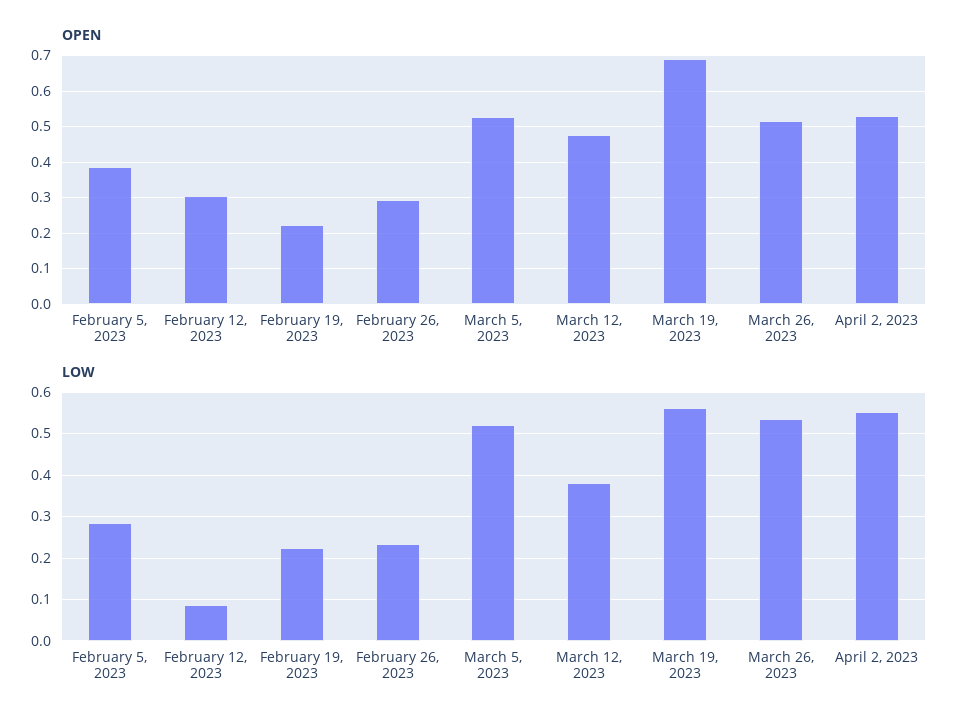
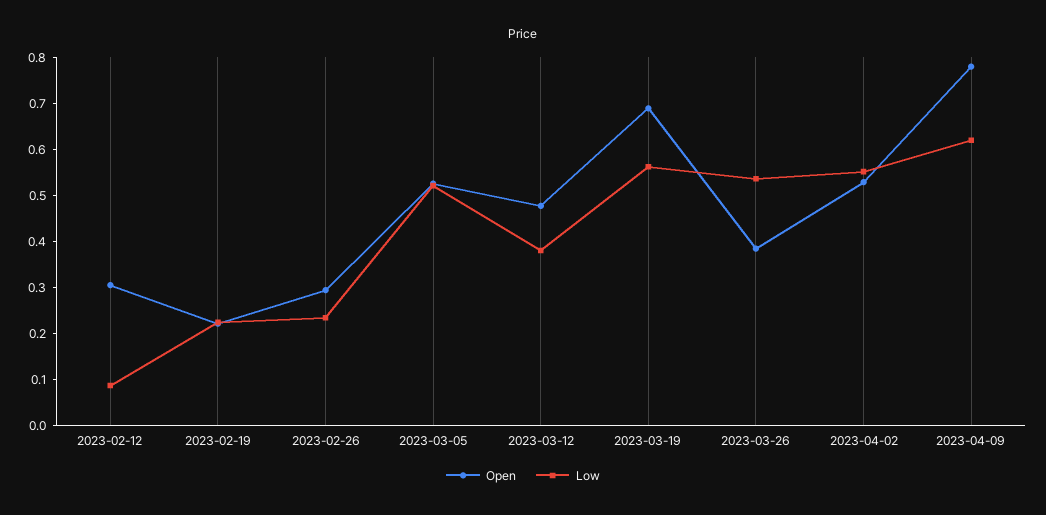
OPEN, February 5, 2023: 0.38 -> none
OPEN, March 26, 2023: 0.52 -> 0.38
LOW, February 5, 2023: 0.28 -> none
OPEN, 2023-04-09: none -> 0.78
LOW, 2023-04-09: none -> 0.62

